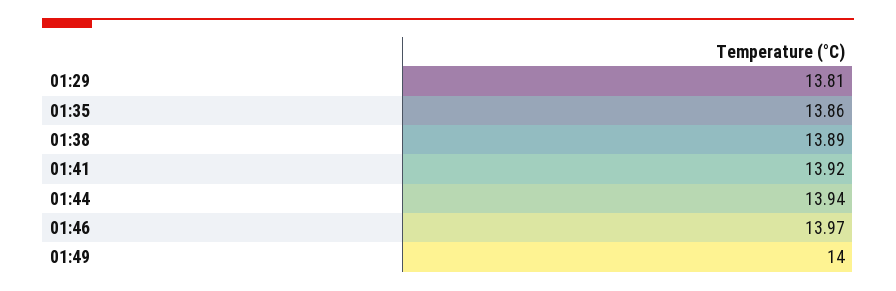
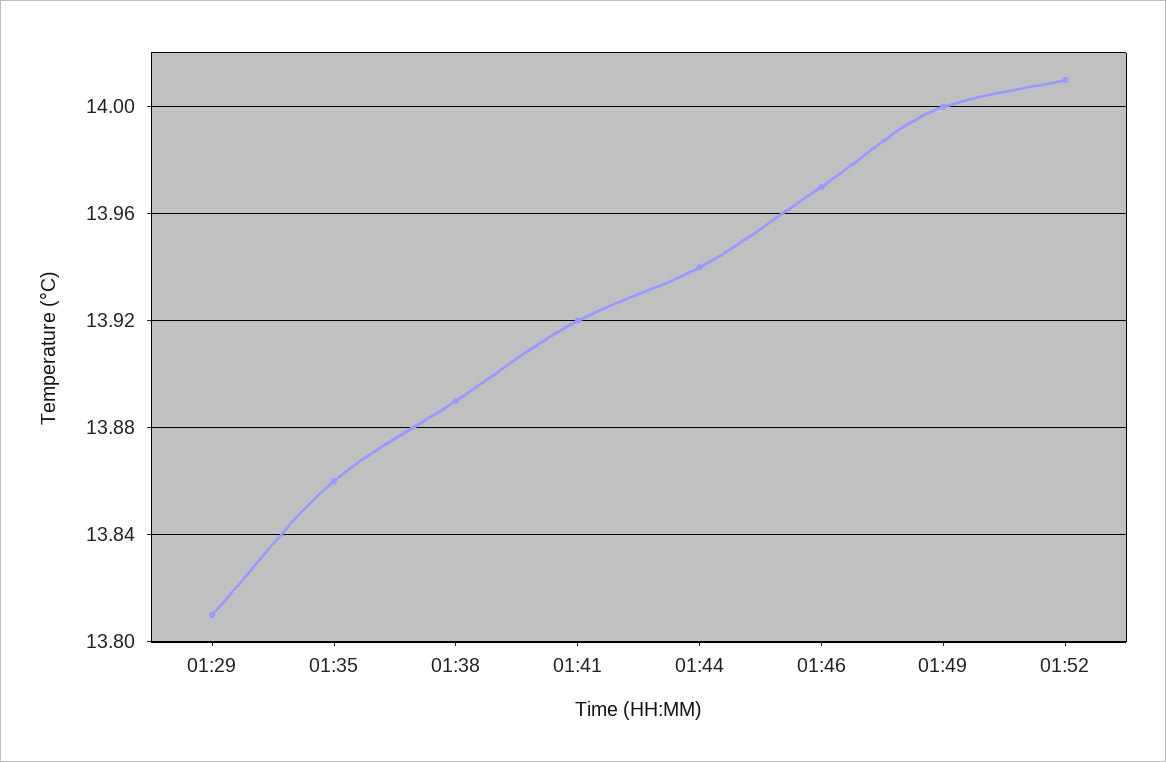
01:52: none -> 14.01

